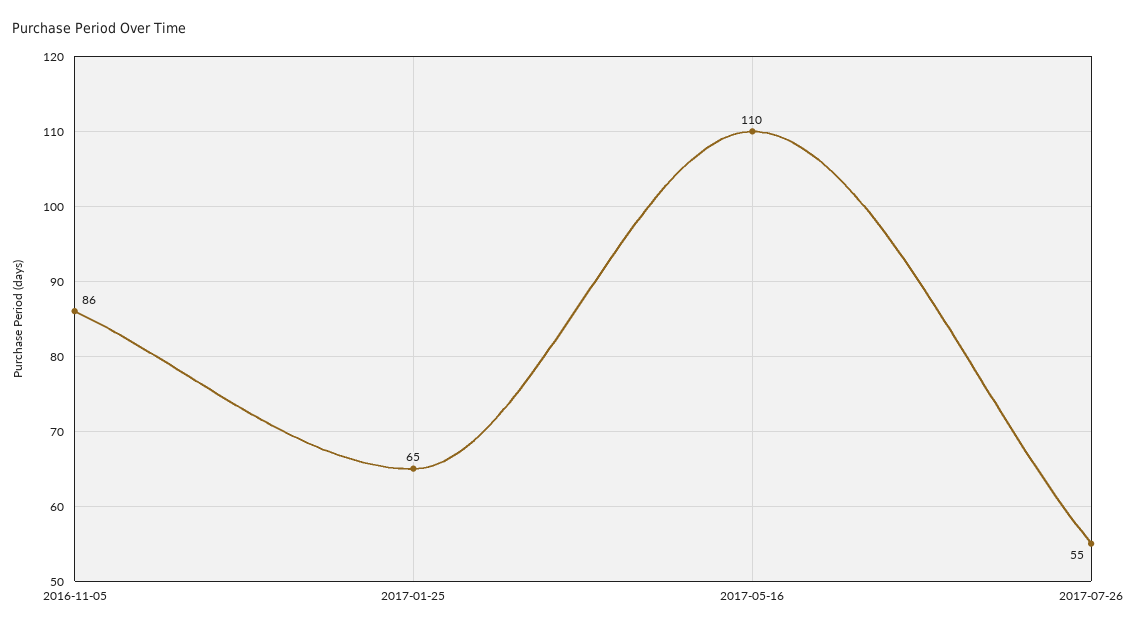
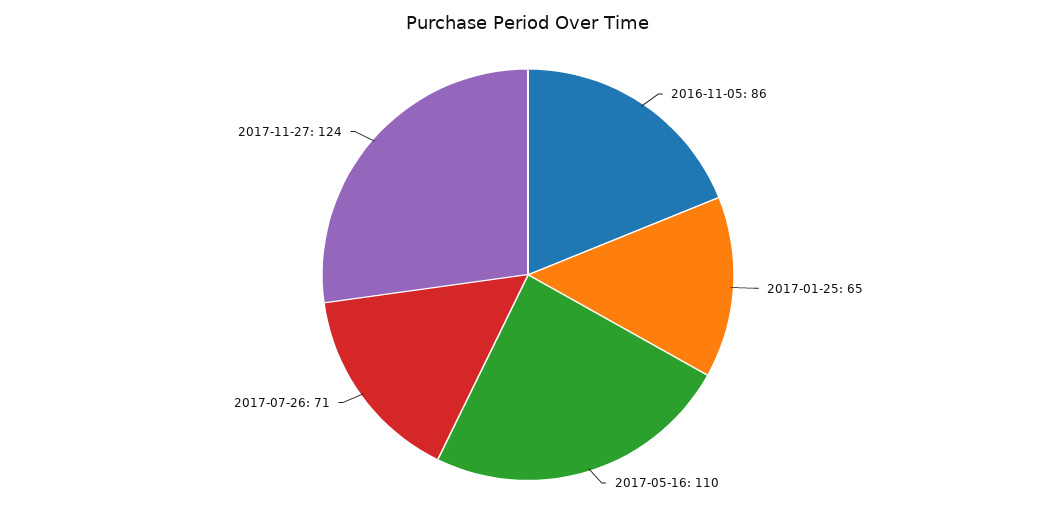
2017-07-26: 55 -> 71
2017-11-27: none -> 124

